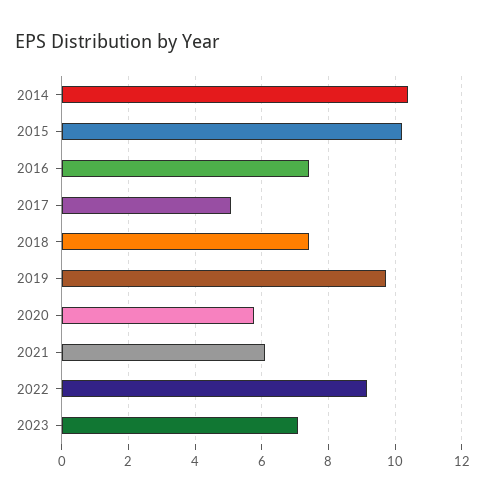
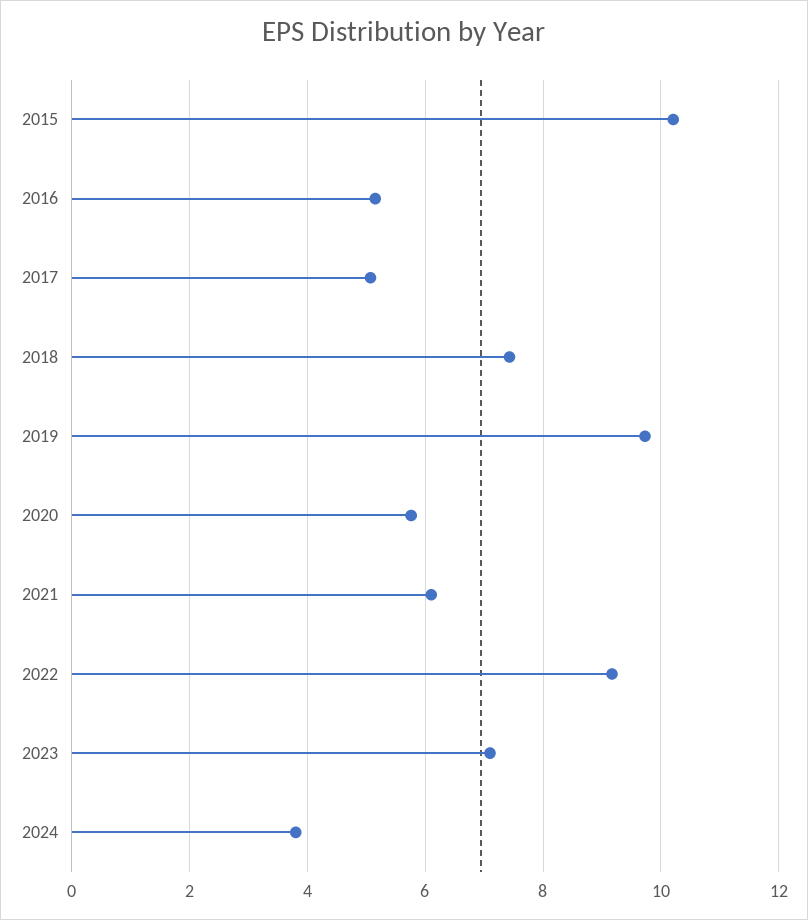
2014: 10.4 -> none
2016: 7.4 -> 5.2
2024: none -> 3.8

